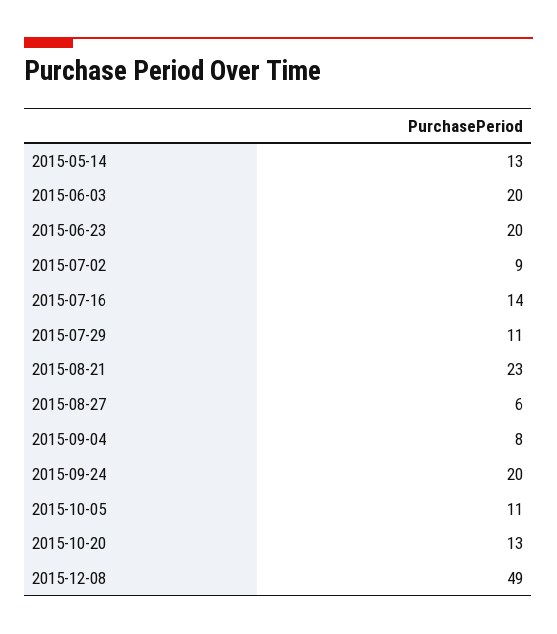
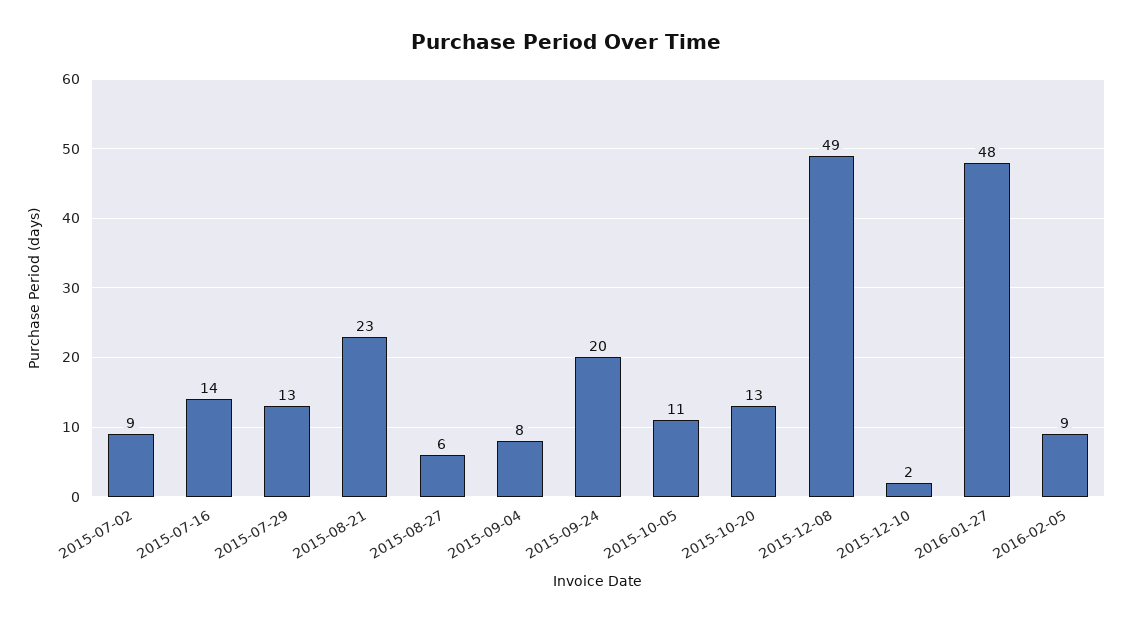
2015-05-14: 13 -> none
2015-06-03: 20 -> none
2015-06-23: 20 -> none
2015-07-29: 11 -> 13
2015-12-10: none -> 2
2016-01-27: none -> 48
2016-02-05: none -> 9

